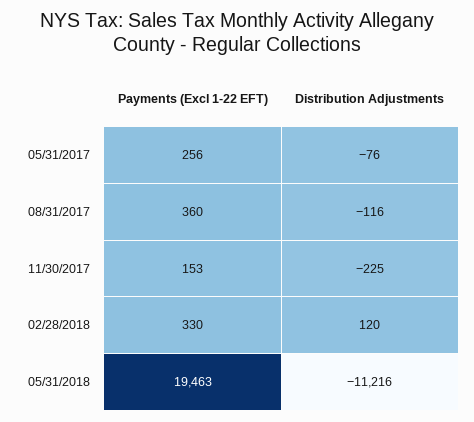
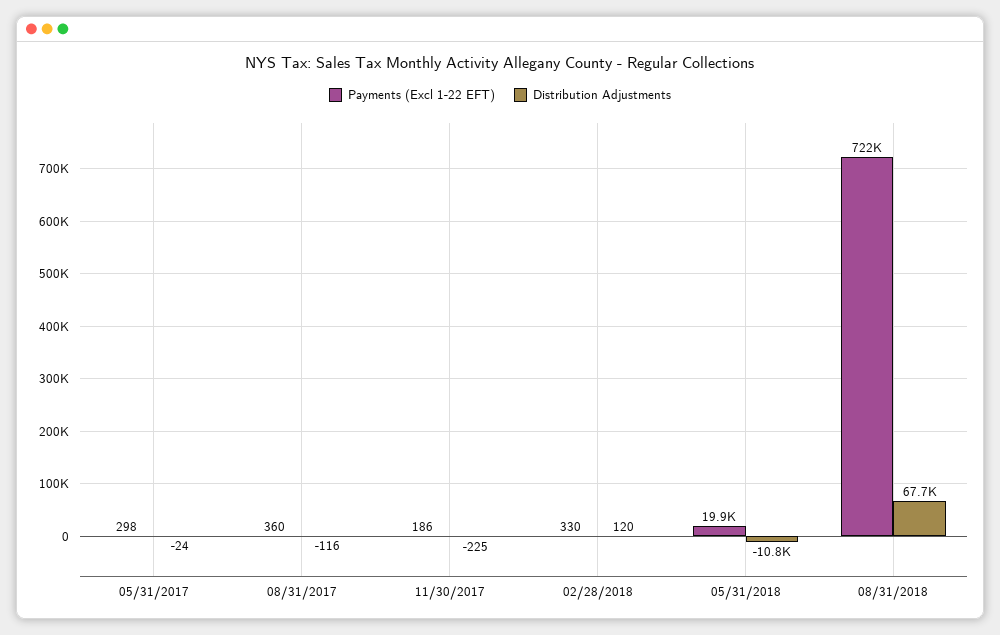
Payments (Excl 1-22 EFT), 05/31/2017: 256 -> 298
Distribution Adjustments, 05/31/2017: -76 -> -24
Payments (Excl 1-22 EFT), 11/30/2017: 153 -> 186
Payments (Excl 1-22 EFT), 05/31/2018: 19463 -> 19900
Distribution Adjustments, 05/31/2018: -11216 -> -10800
Payments (Excl 1-22 EFT), 08/31/2018: none -> 722000
Distribution Adjustments, 08/31/2018: none -> 67700

